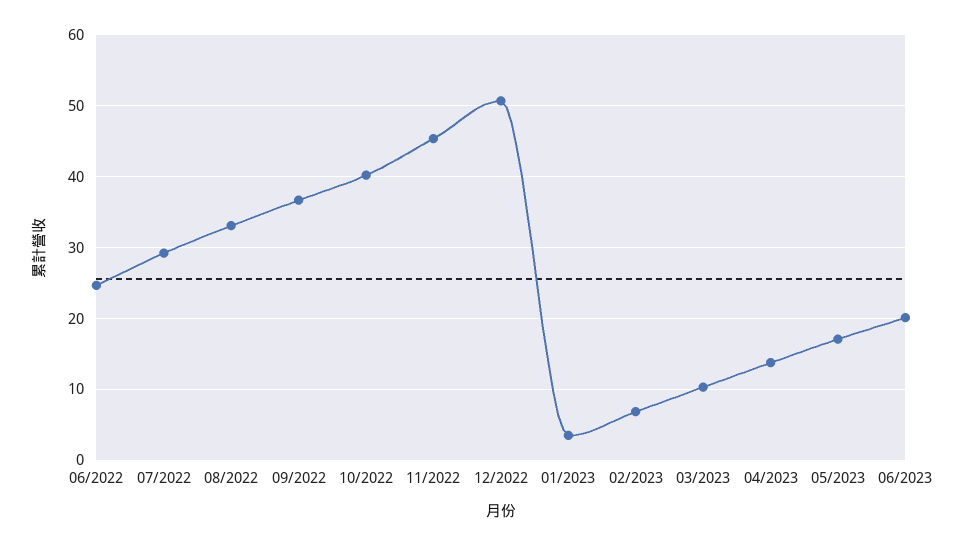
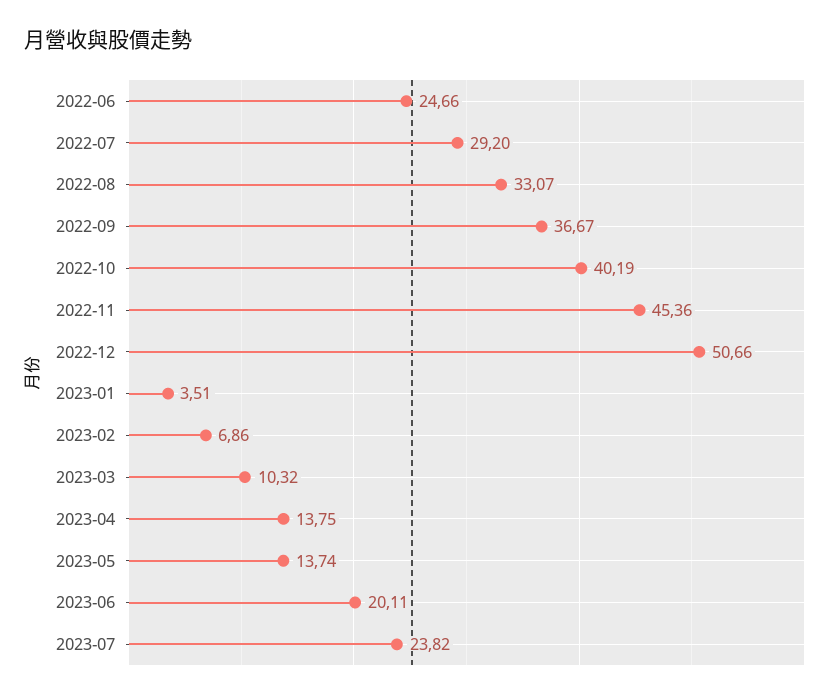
05/2023: 17 -> 13.74
2023-07: none -> 23.82

